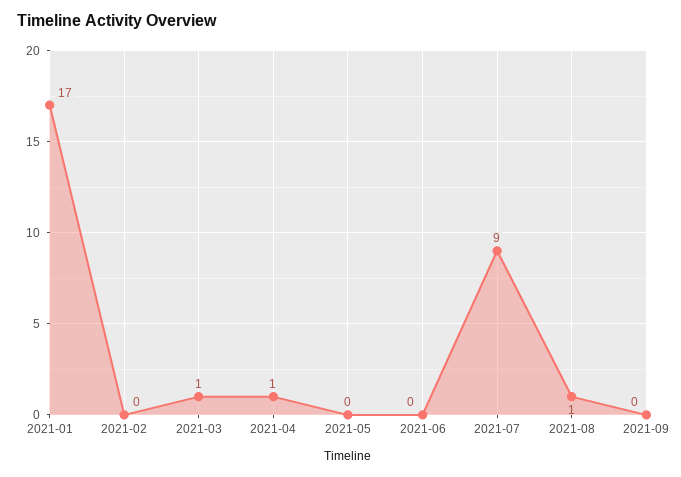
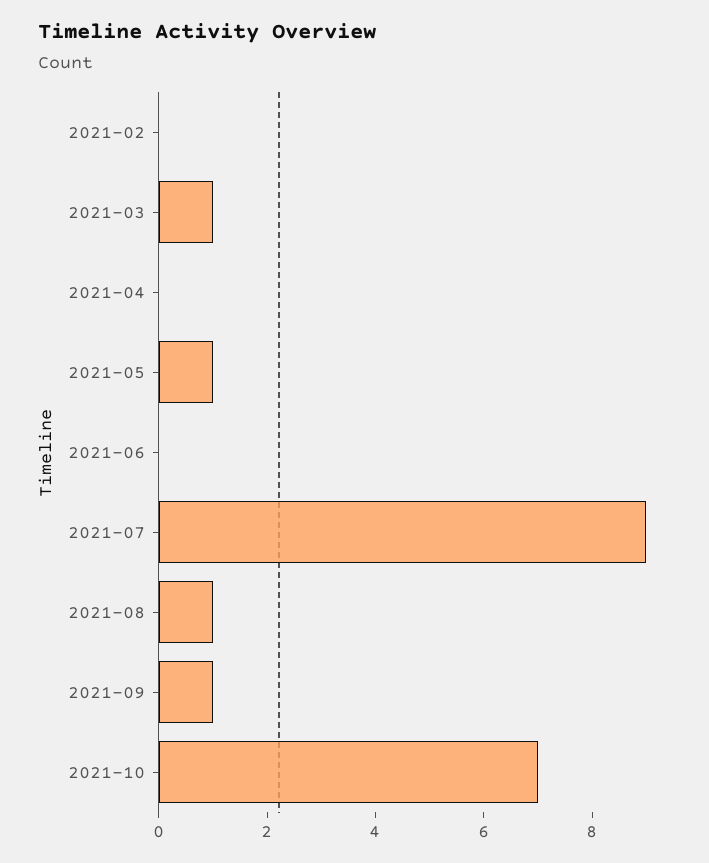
2021-01: 17 -> none
2021-04: 1 -> 0
2021-05: 0 -> 1
2021-09: 0 -> 1
2021-10: none -> 7

